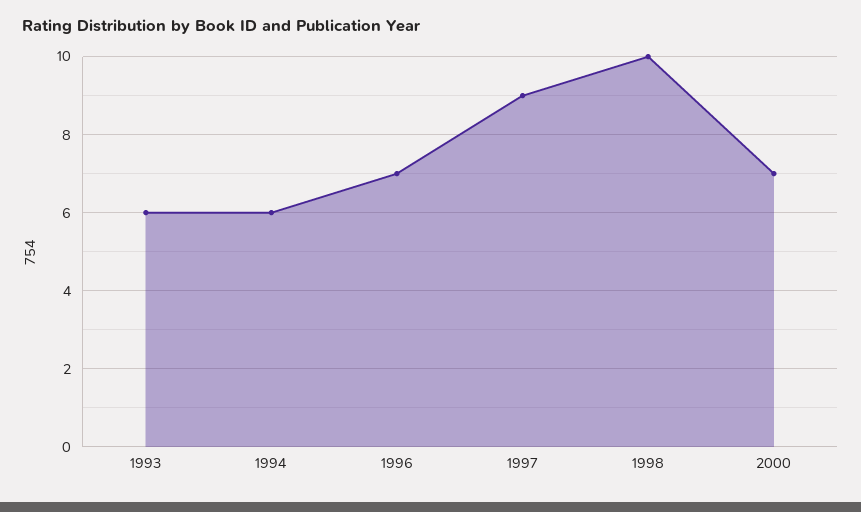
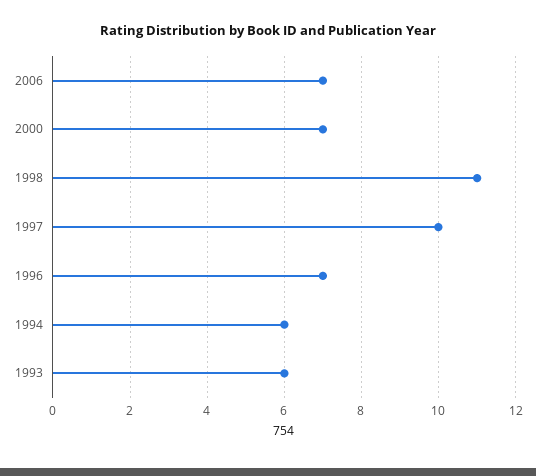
1997: 9 -> 10
1998: 10 -> 11
2006: none -> 7

